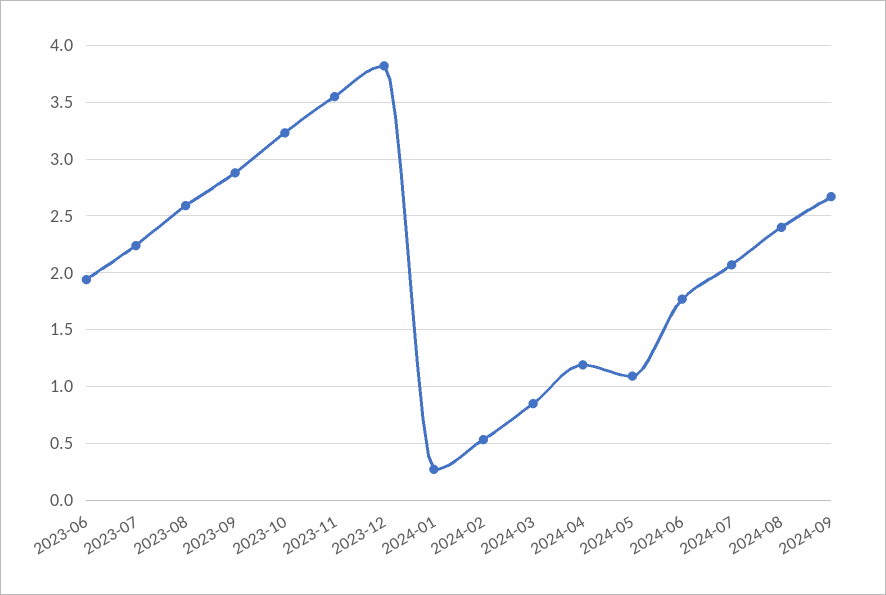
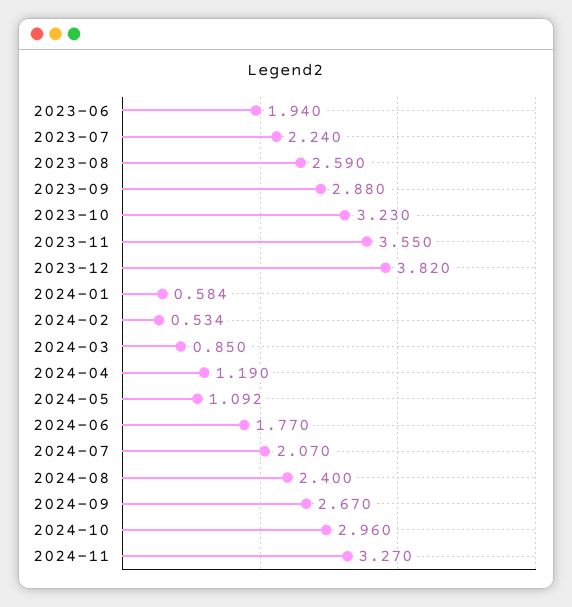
2024-01: 0.3 -> 0.584
2024-10: none -> 2.96
2024-11: none -> 3.27

